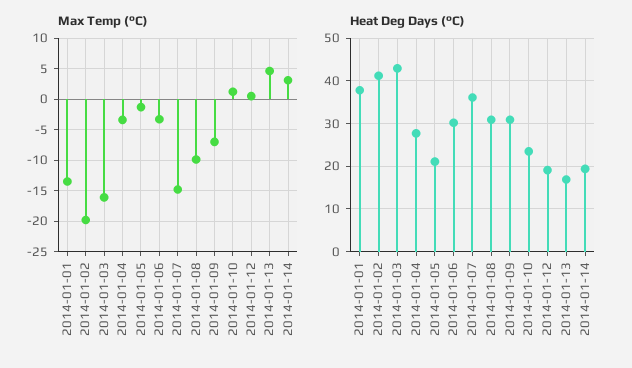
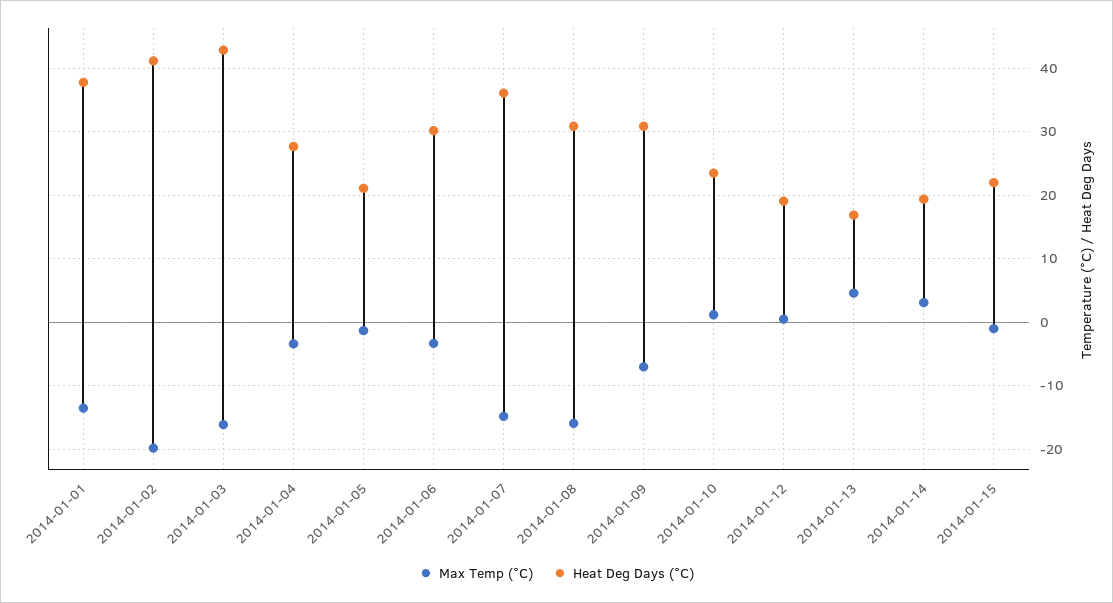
Max Temp (°C), 2014-01-08: -10 -> -16
Max Temp (°C), 2014-01-15: none -> -1
Heat Deg Days (°C), 2014-01-15: none -> 22

